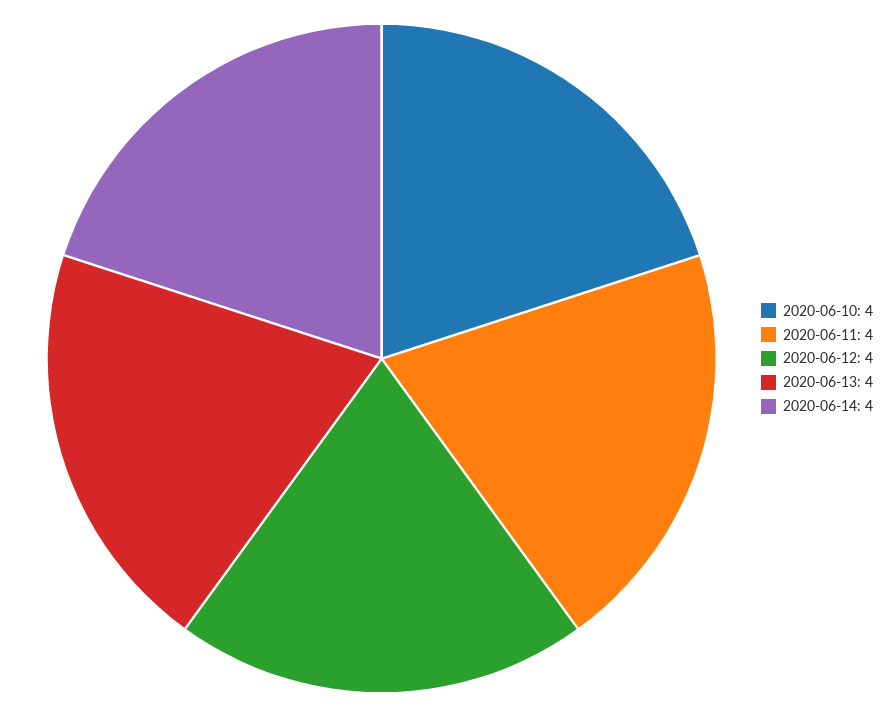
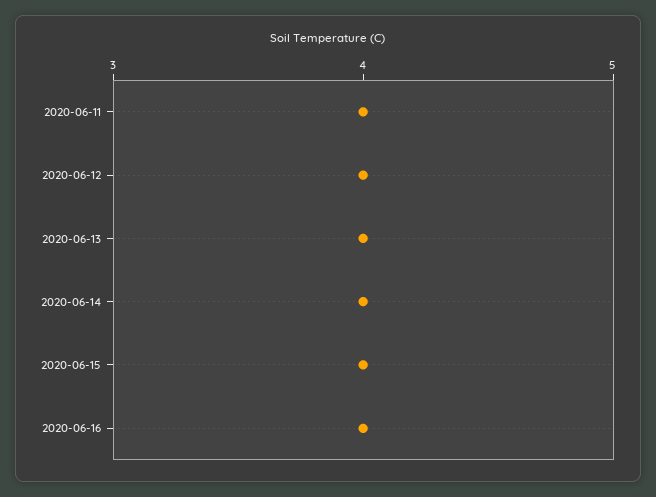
2020-06-10: 4 -> none
2020-06-15: none -> 4
2020-06-16: none -> 4

